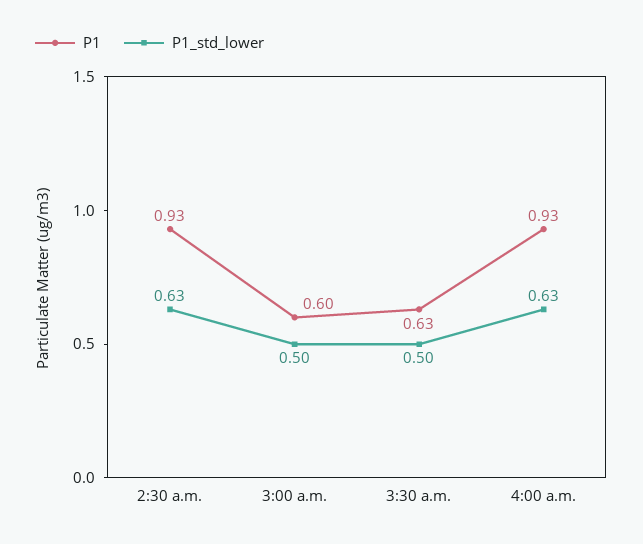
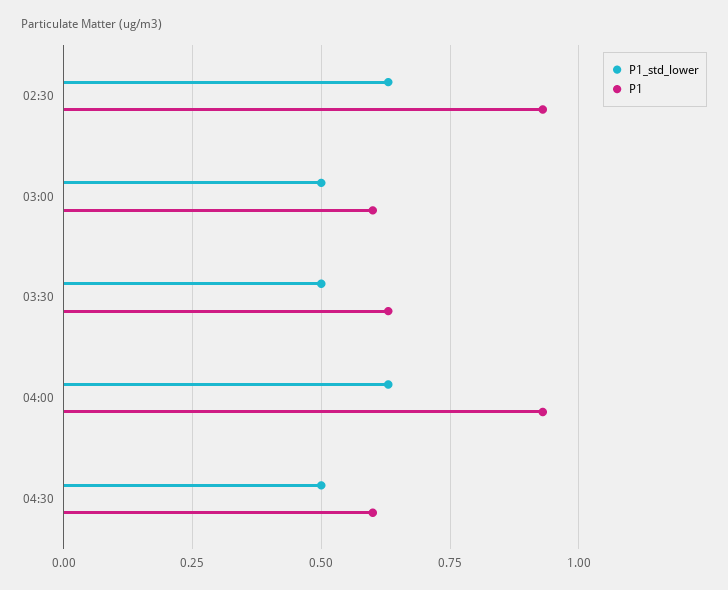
P1_std_lower, 04:30: none -> 0.5
P1, 04:30: none -> 0.6

